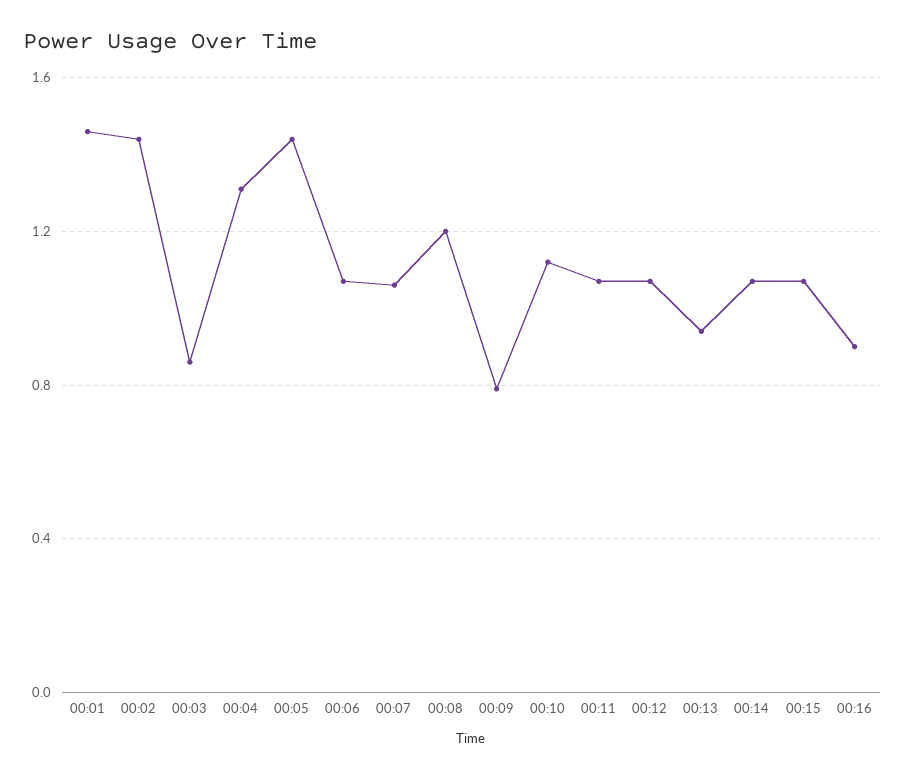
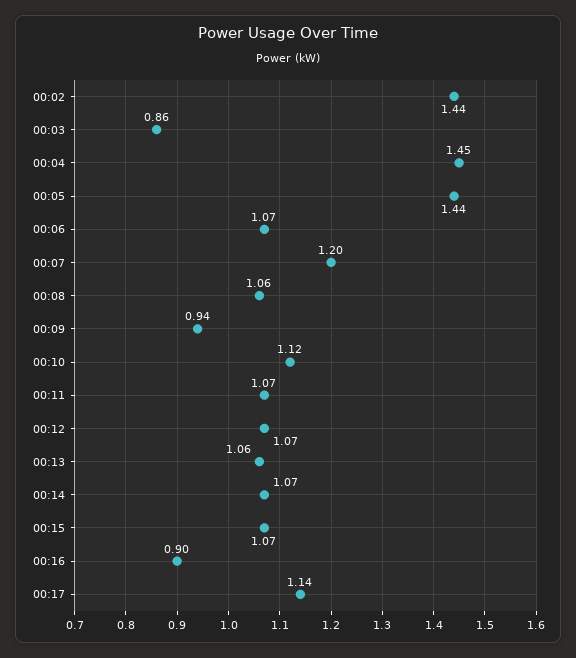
00:01: 1.45 -> none
00:04: 1.3 -> 1.45
00:07: 1.05 -> 1.2
00:08: 1.2 -> 1.06
00:09: 0.8 -> 0.94
00:13: 0.95 -> 1.06
00:17: none -> 1.14

